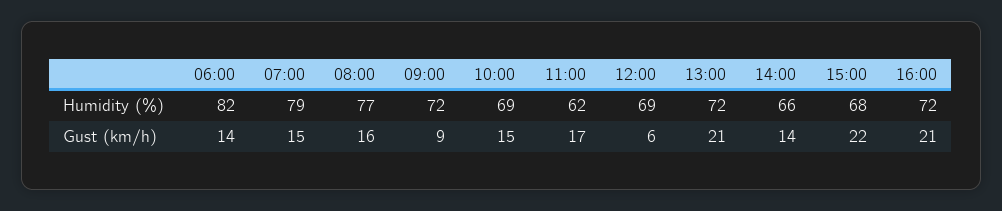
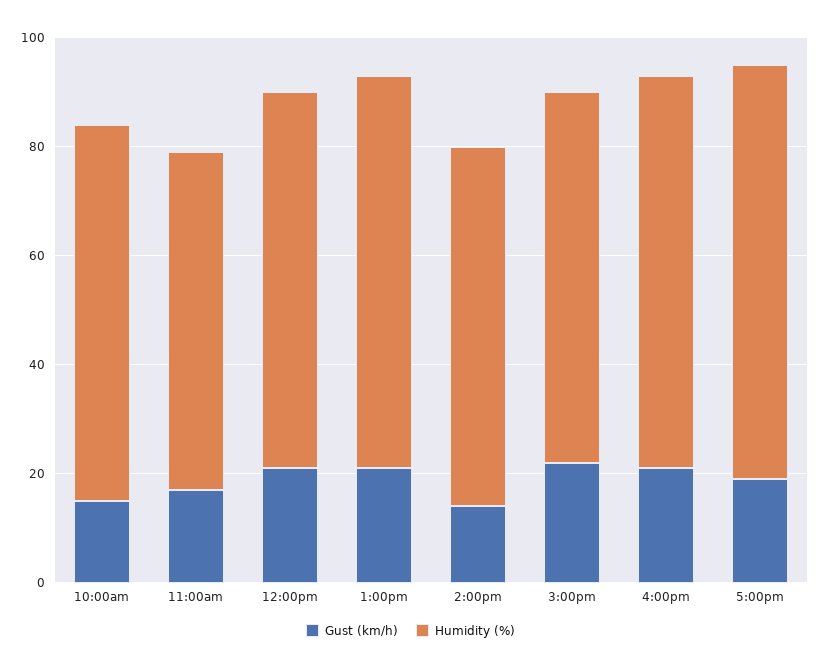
Humidity (%), 06:00: 82 -> none
Humidity (%), 07:00: 79 -> none
Humidity (%), 08:00: 77 -> none
Humidity (%), 09:00: 72 -> none
Gust (km/h), 06:00: 14 -> none
Gust (km/h), 07:00: 15 -> none
Gust (km/h), 08:00: 16 -> none
Gust (km/h), 09:00: 9 -> none
Gust (km/h), 12:00: 6 -> 20
Gust (km/h), 5:00pm: none -> 20
Humidity (%), 5:00pm: none -> 75

